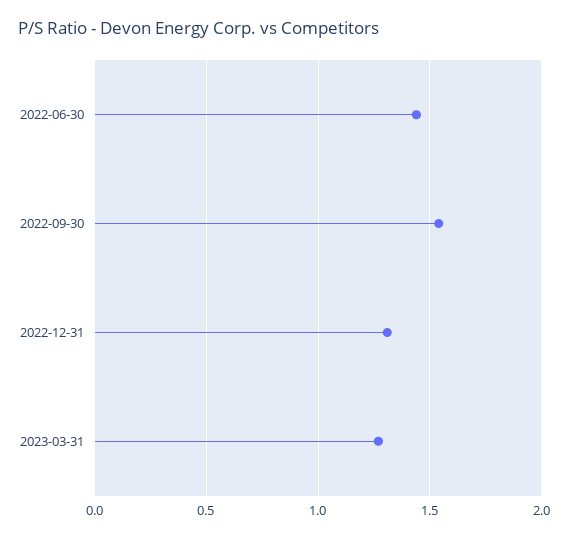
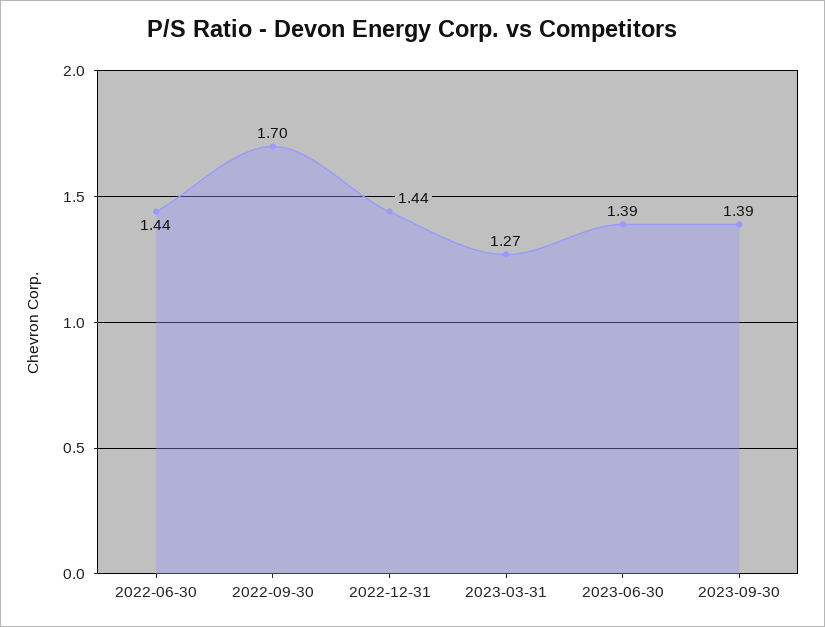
2022-09-30: 1.55 -> 1.7
2022-12-31: 1.3 -> 1.44
2023-06-30: none -> 1.39
2023-09-30: none -> 1.39

